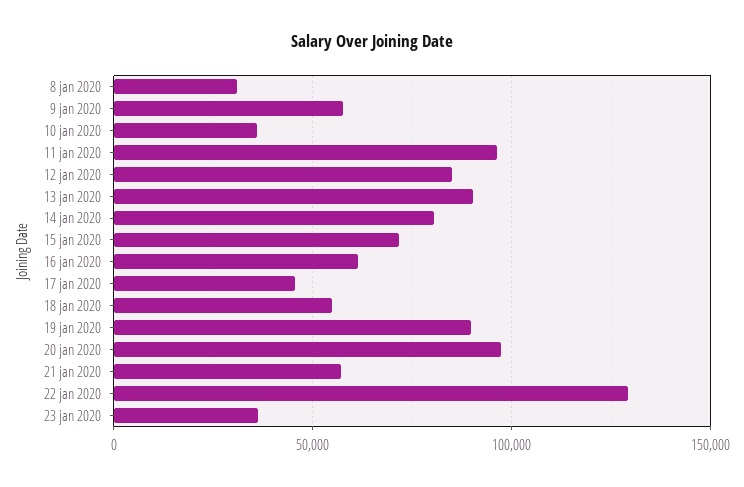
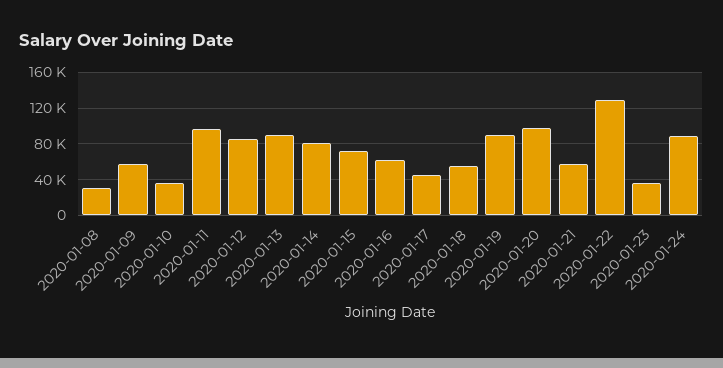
2020-01-24: none -> 90000

